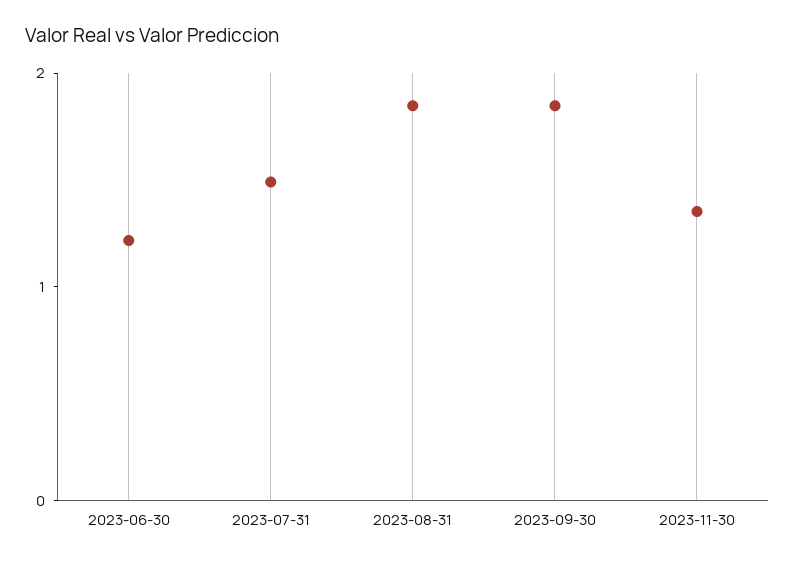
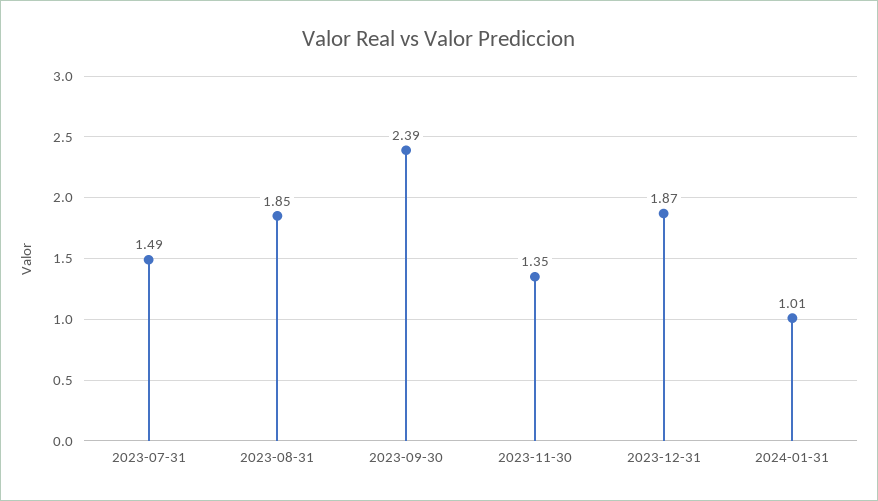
2023-06-30: 1.2 -> none
2023-09-30: 1.8 -> 2.39
2023-12-31: none -> 1.87
2024-01-31: none -> 1.01

